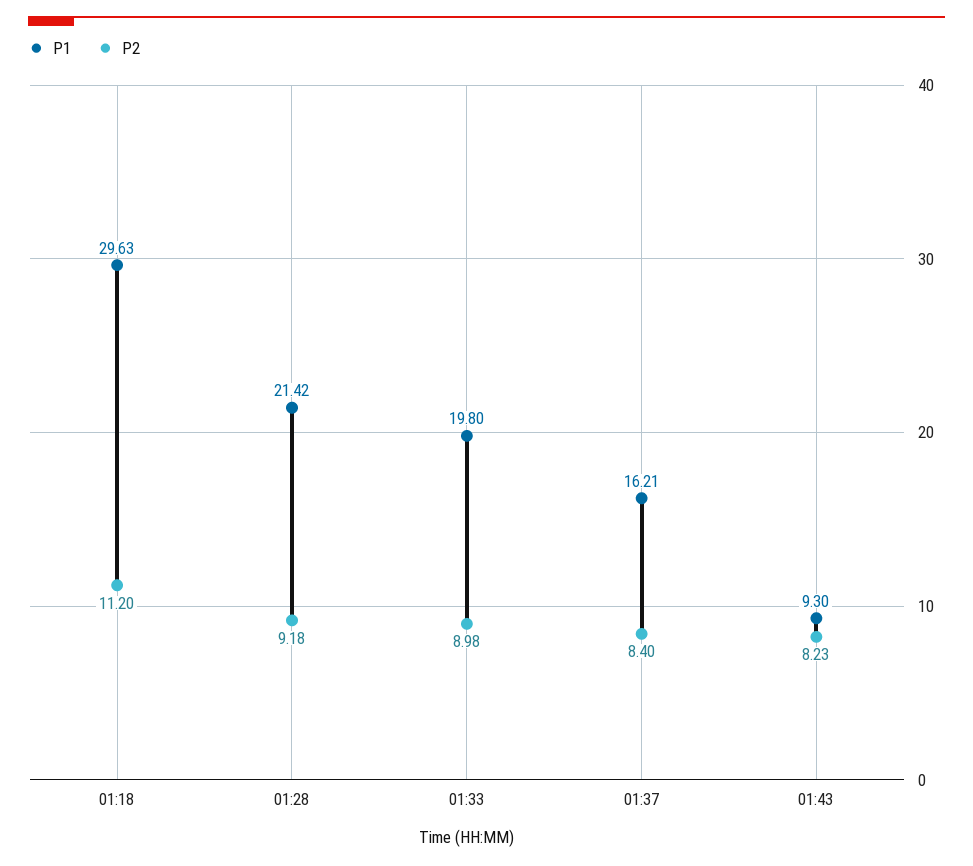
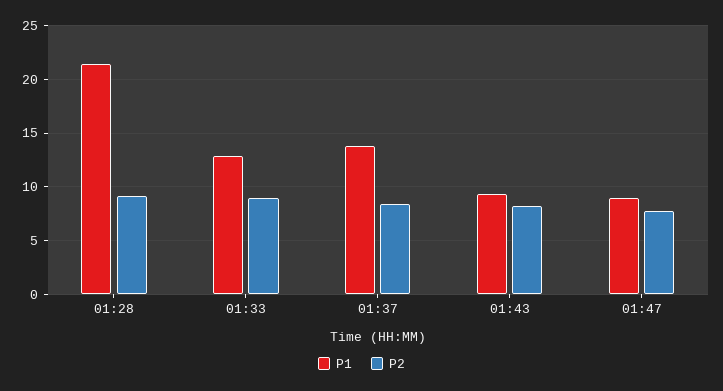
P1, 01:18: 29.63 -> none
P2, 01:18: 11.2 -> none
P1, 01:33: 19.8 -> 13
P1, 01:37: 16.21 -> 14
P1, 01:47: none -> 9
P2, 01:47: none -> 8

